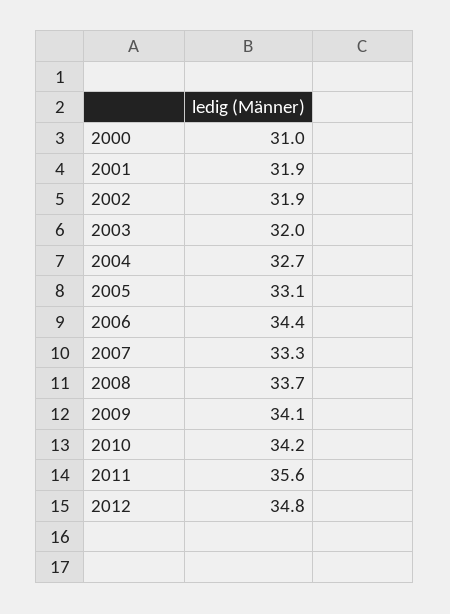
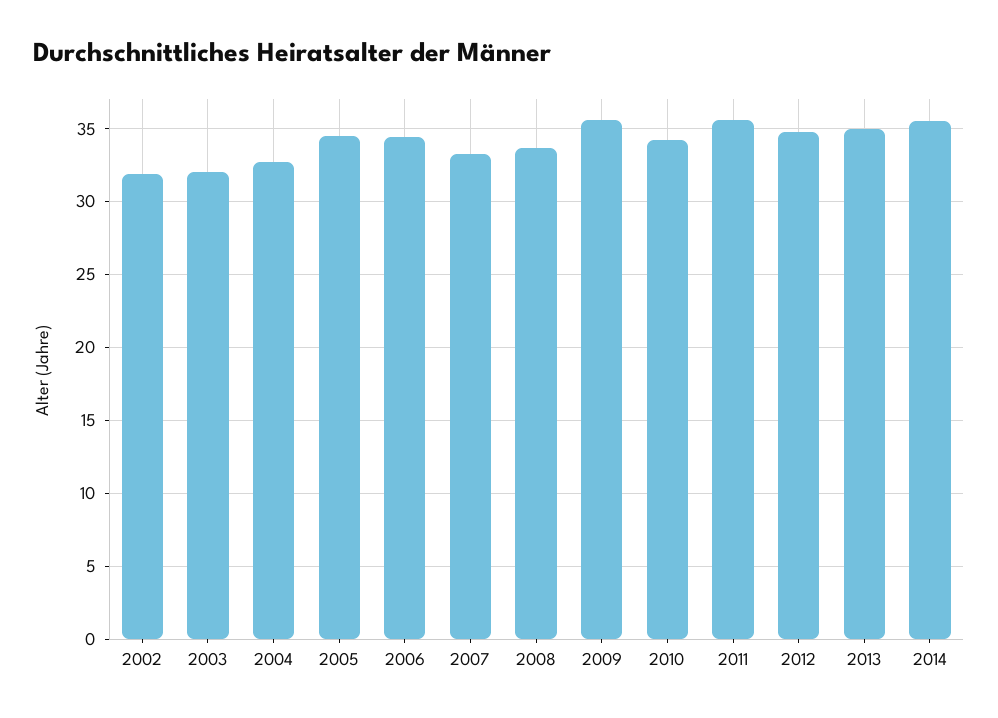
2000: 31 -> none
2001: 31.9 -> none
2005: 33.1 -> 34.5
2009: 34.1 -> 35.5
2013: none -> 35
2014: none -> 35.5

